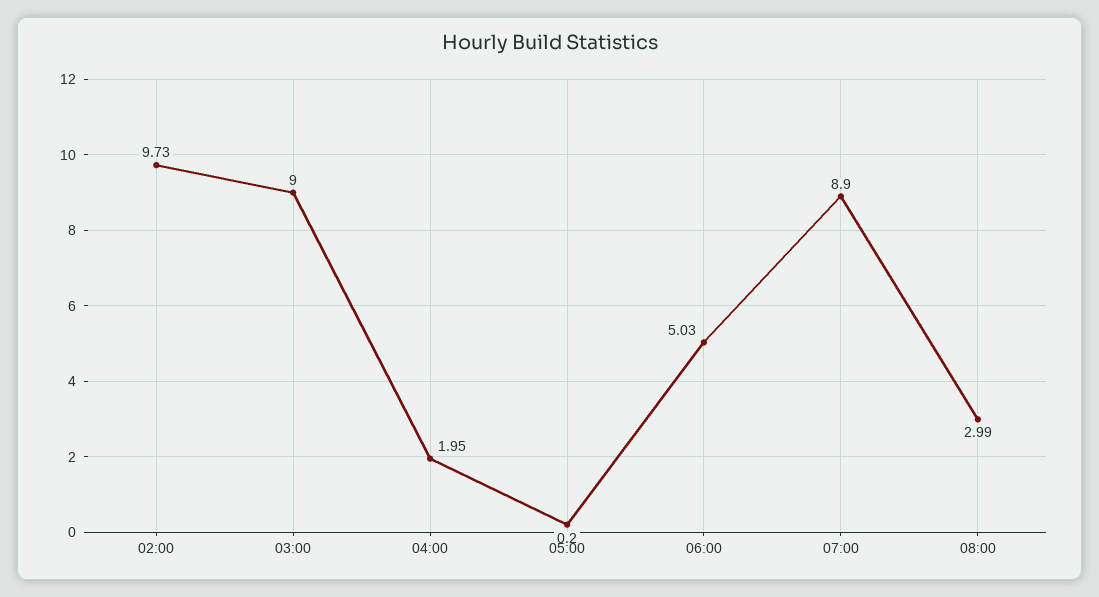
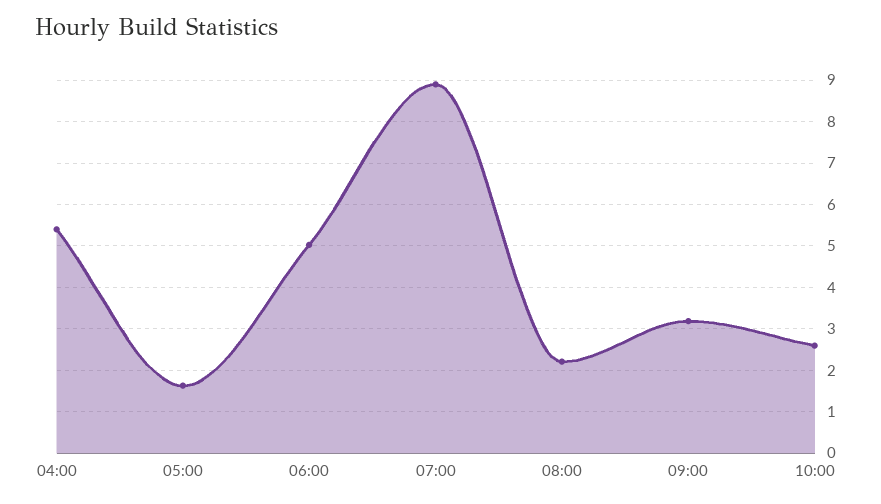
02:00: 9.73 -> none
03:00: 9 -> none
04:00: 1.95 -> 5.4
05:00: 0.2 -> 1.6
08:00: 2.99 -> 2.2
09:00: none -> 3.2
10:00: none -> 2.6

